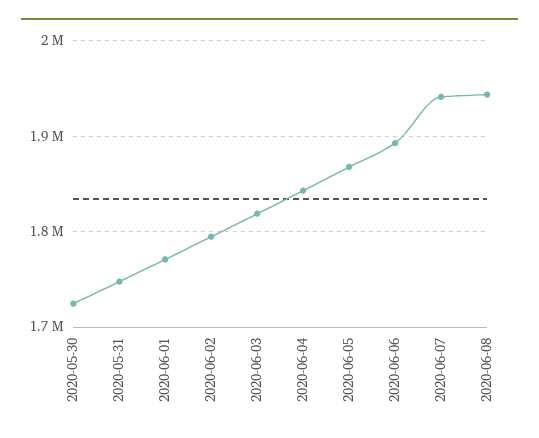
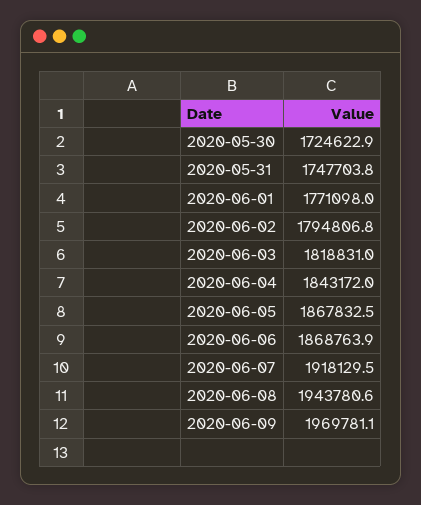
2020-06-06: 1890000 -> 1868763.9
2020-06-07: 1940000 -> 1918129.5
2020-06-09: none -> 1969781.1

